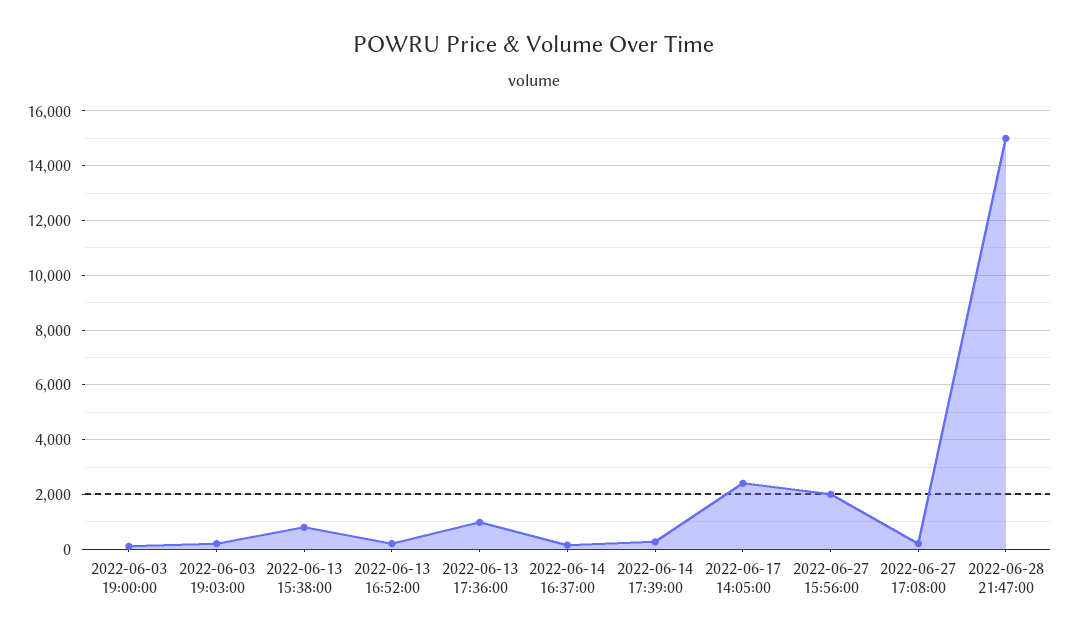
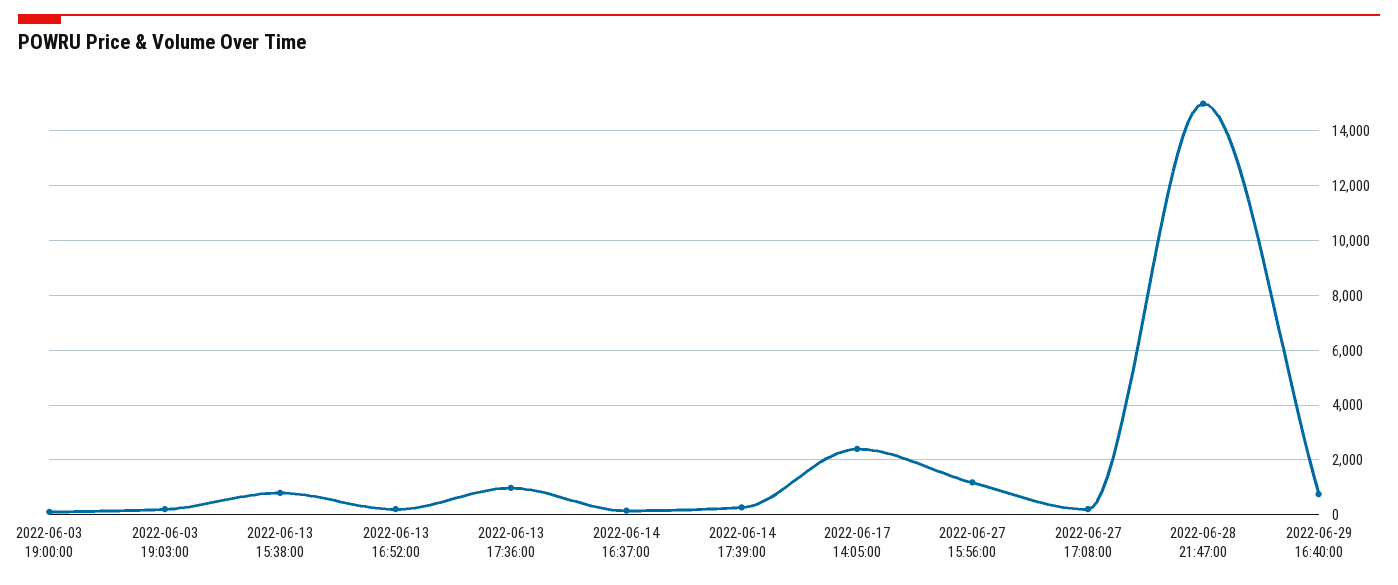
2022-06-27 15:56:00: 2000 -> 1250
2022-06-29 16:40:00: none -> 750

